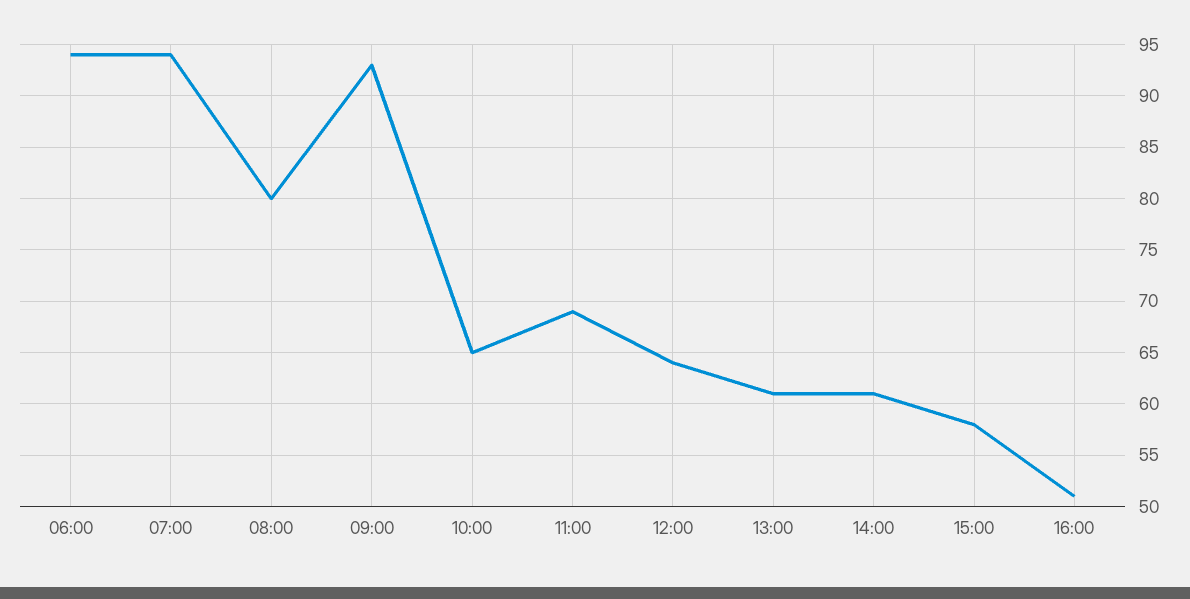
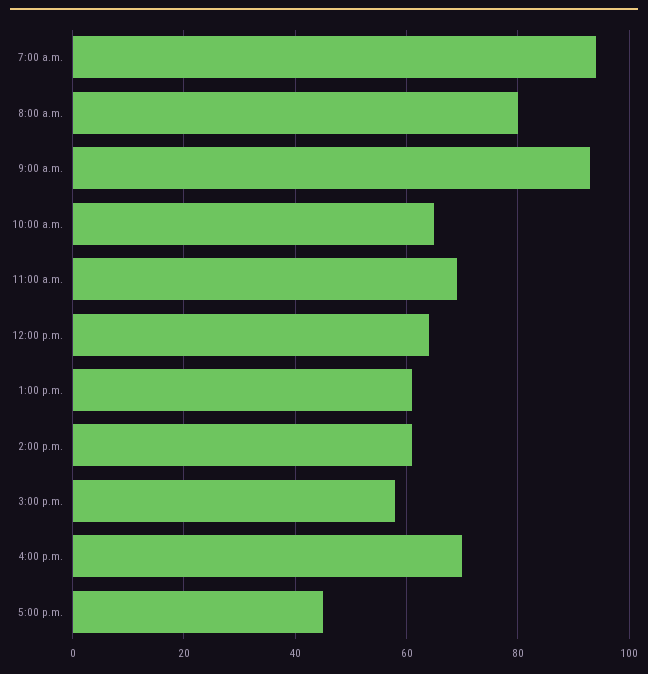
06:00: 94 -> none
16:00: 51 -> 70
5:00 p.m.: none -> 45

